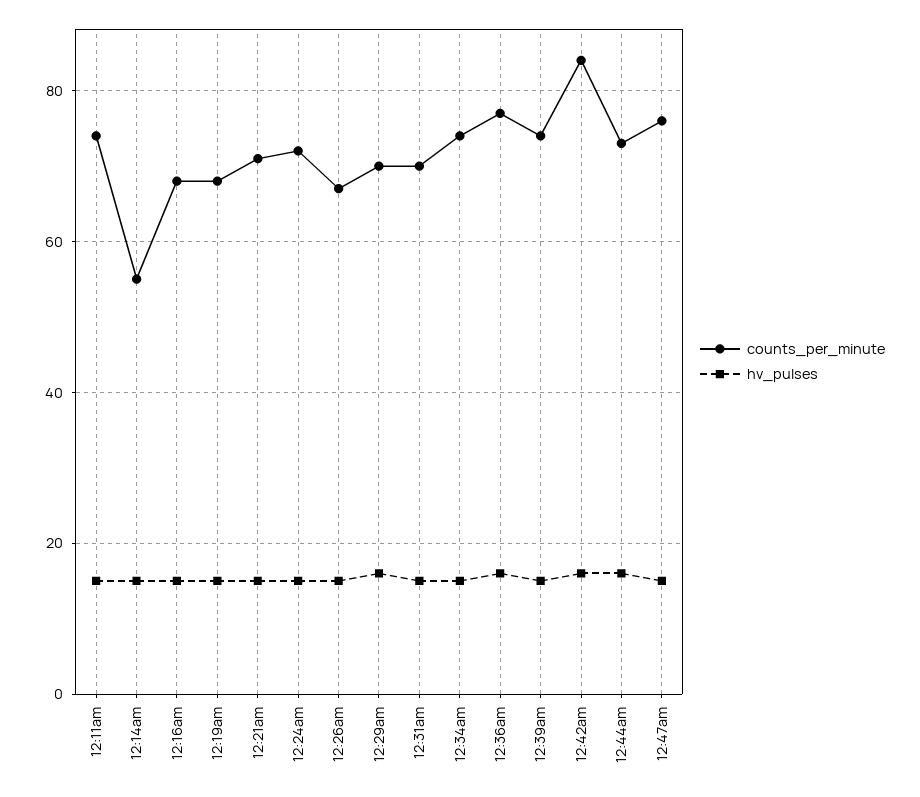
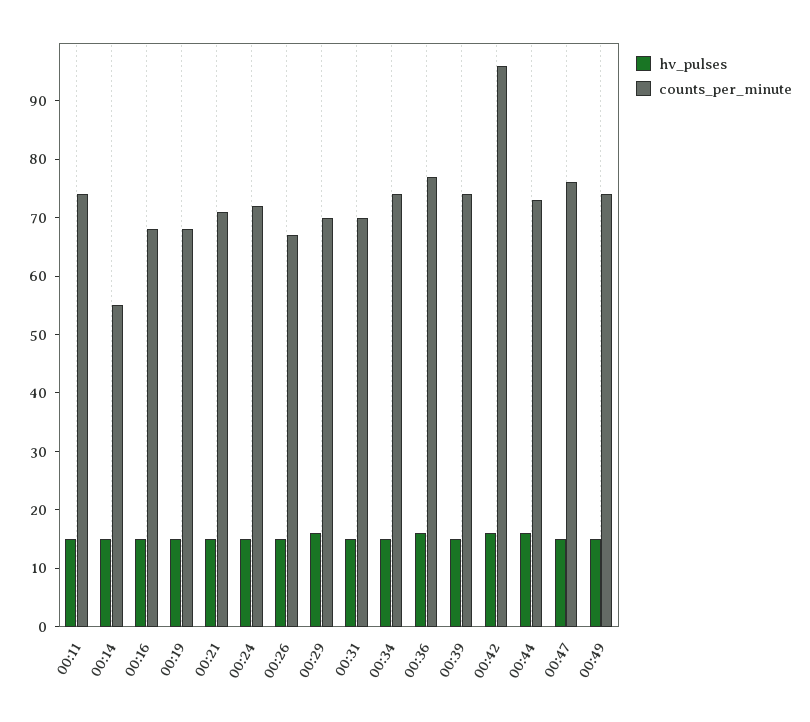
counts_per_minute, 12:42am: 85 -> 95
hv_pulses, 00:49: none -> 15
counts_per_minute, 00:49: none -> 75

